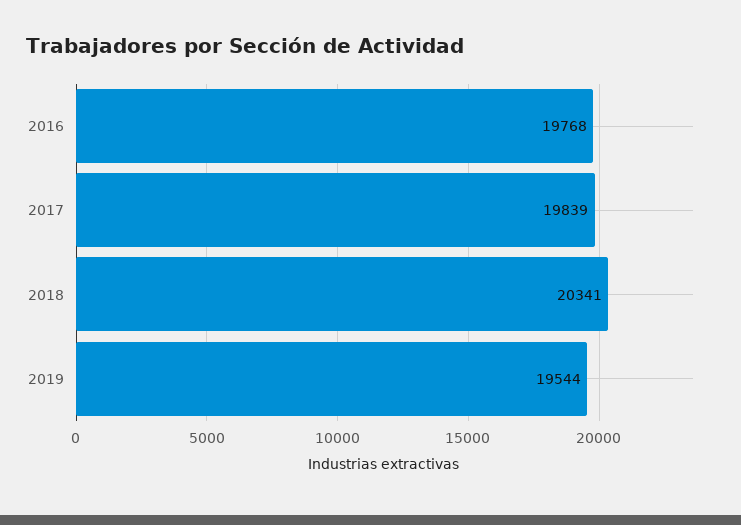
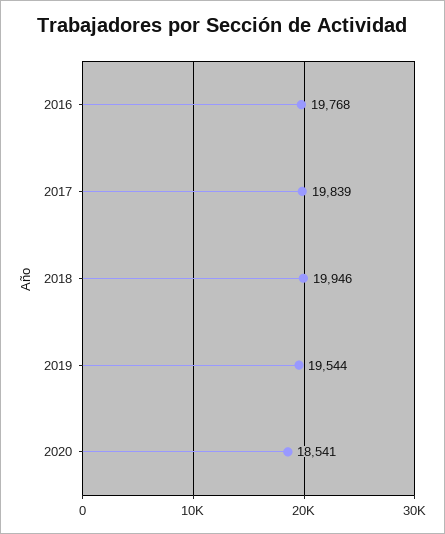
2018: 20341 -> 19946
2020: none -> 18541

